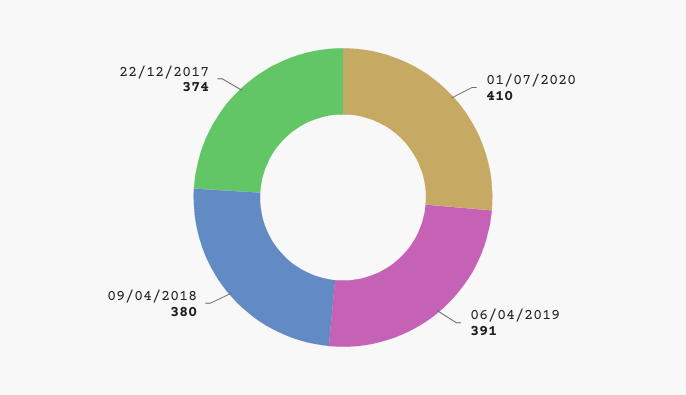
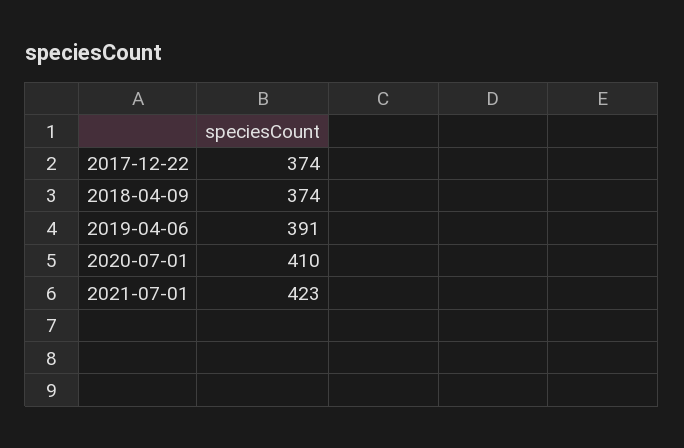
09/04/2018: 380 -> 374
2021-07-01: none -> 423

